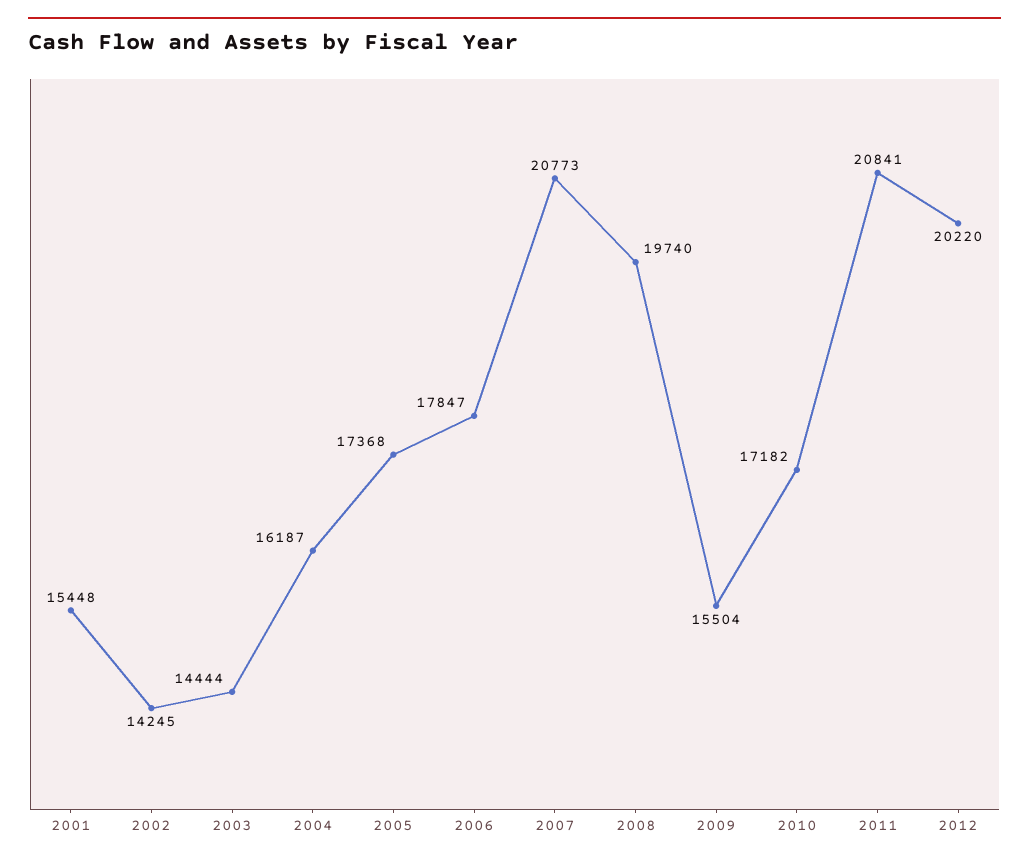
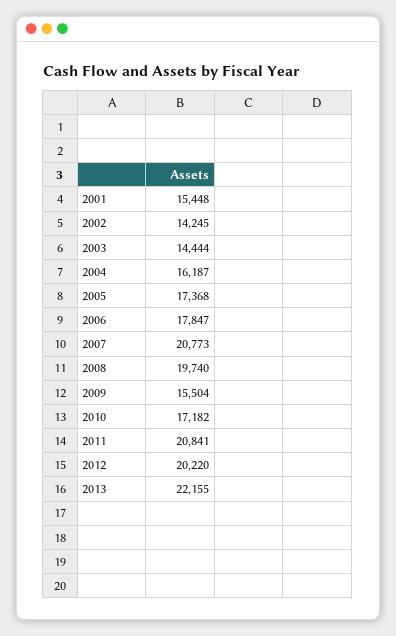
2013: none -> 22155

